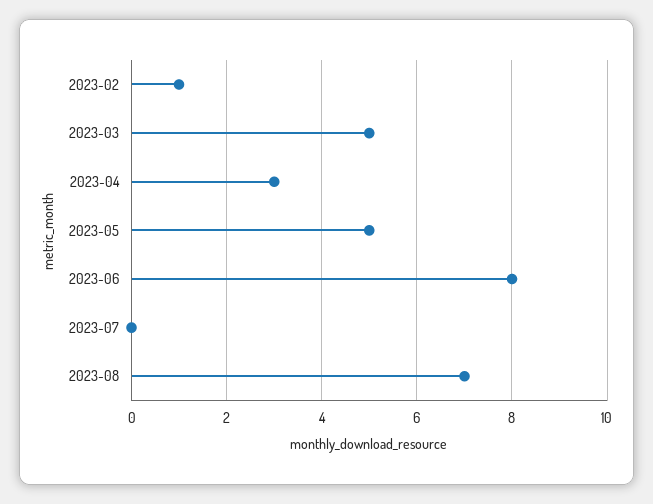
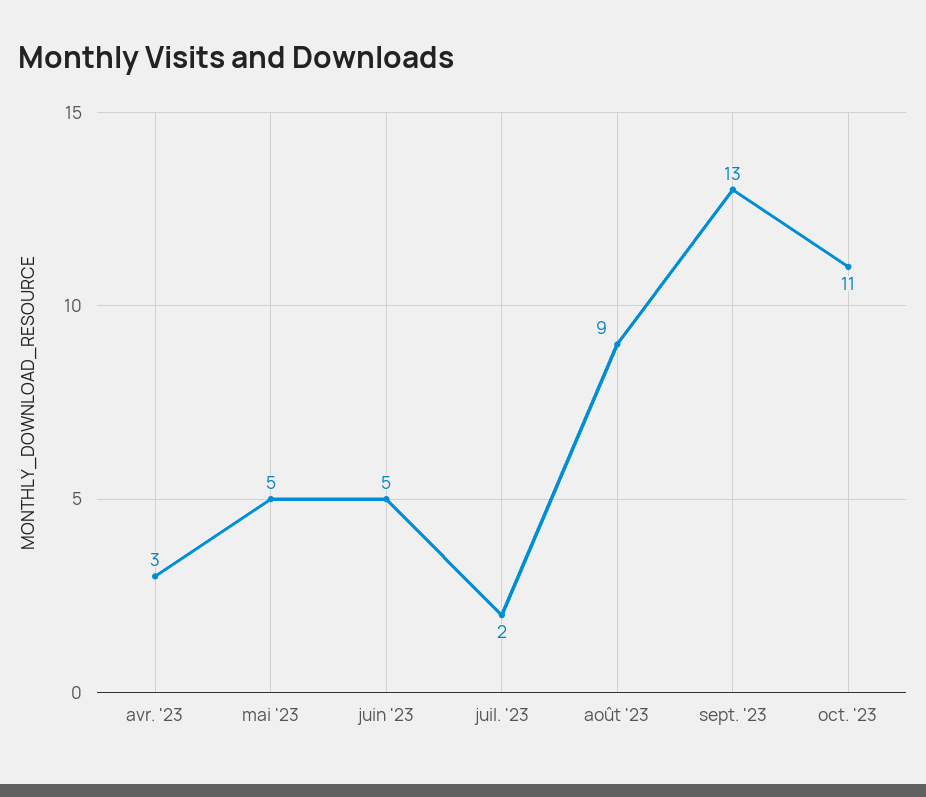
2023-02: 1 -> none
2023-03: 5 -> none
2023-06: 8 -> 5
2023-07: 0 -> 2
2023-08: 7 -> 9
sept. '23: none -> 13
oct. '23: none -> 11

